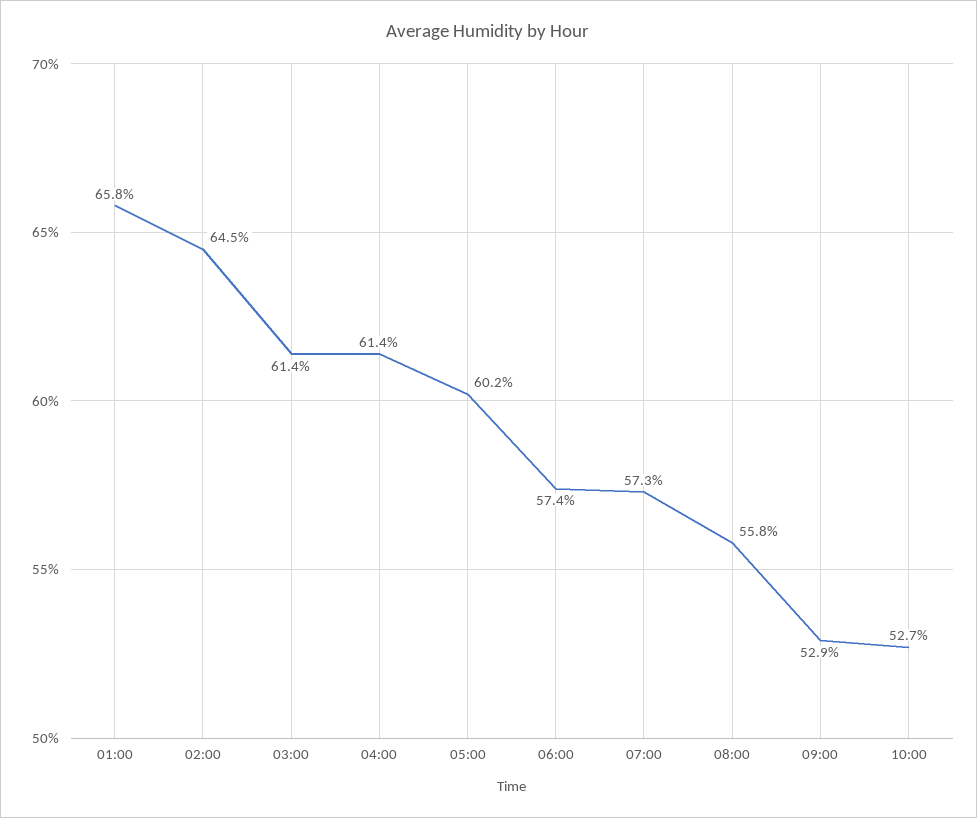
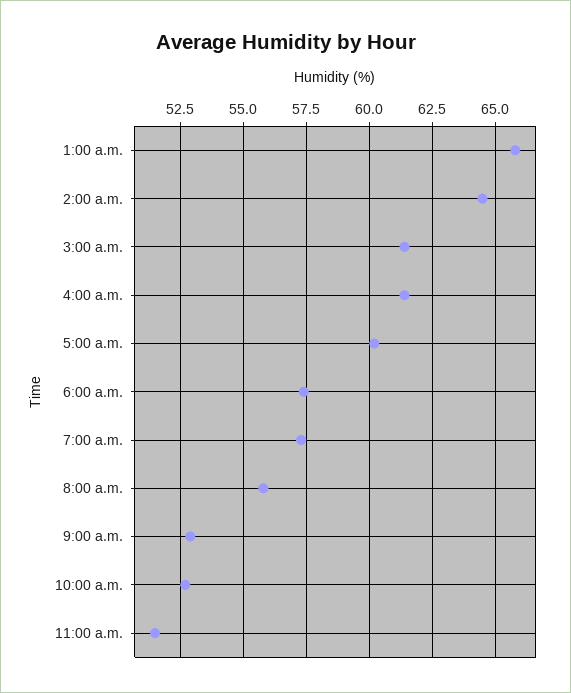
11:00 a.m.: none -> 51.5

